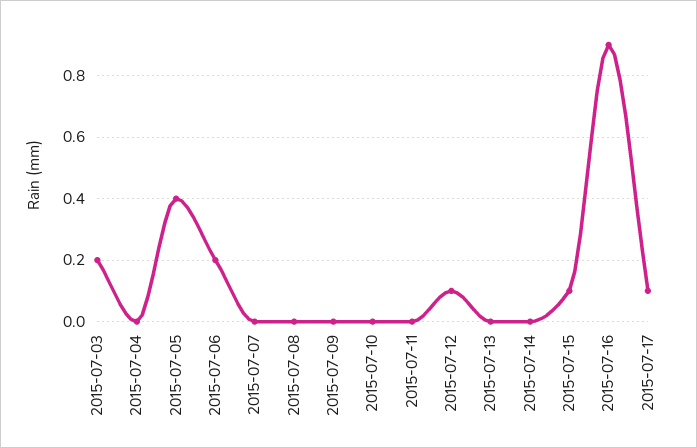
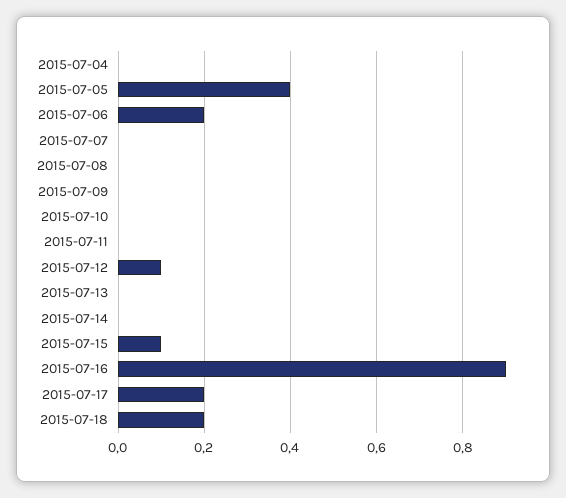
2015-07-03: 0.2 -> none
2015-07-17: 0.1 -> 0.2
2015-07-18: none -> 0.2

